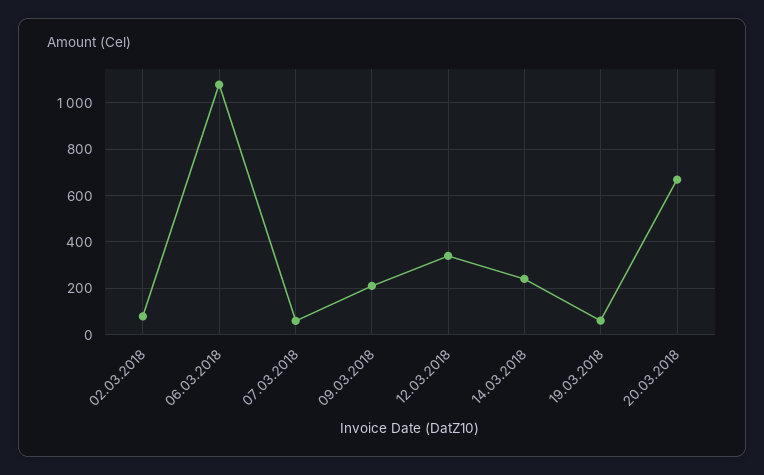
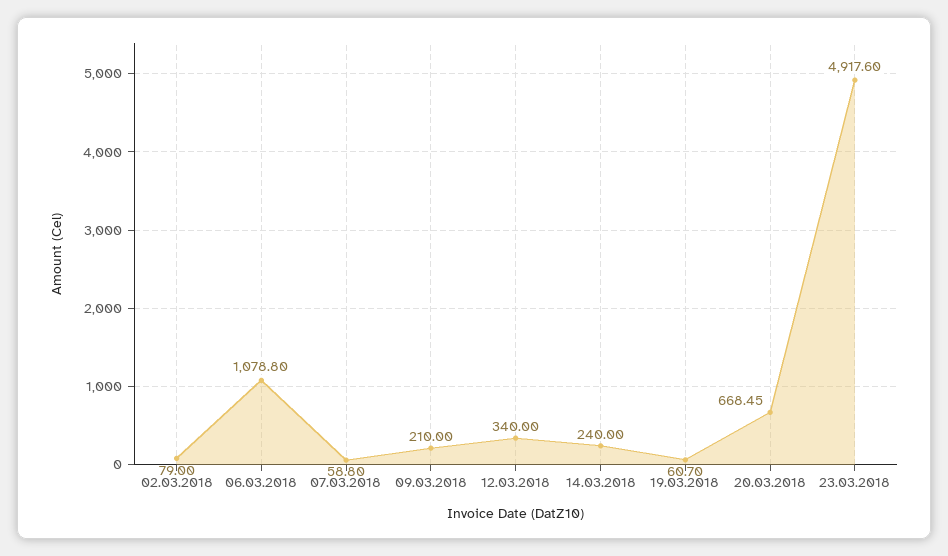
23.03.2018: none -> 4917.6

